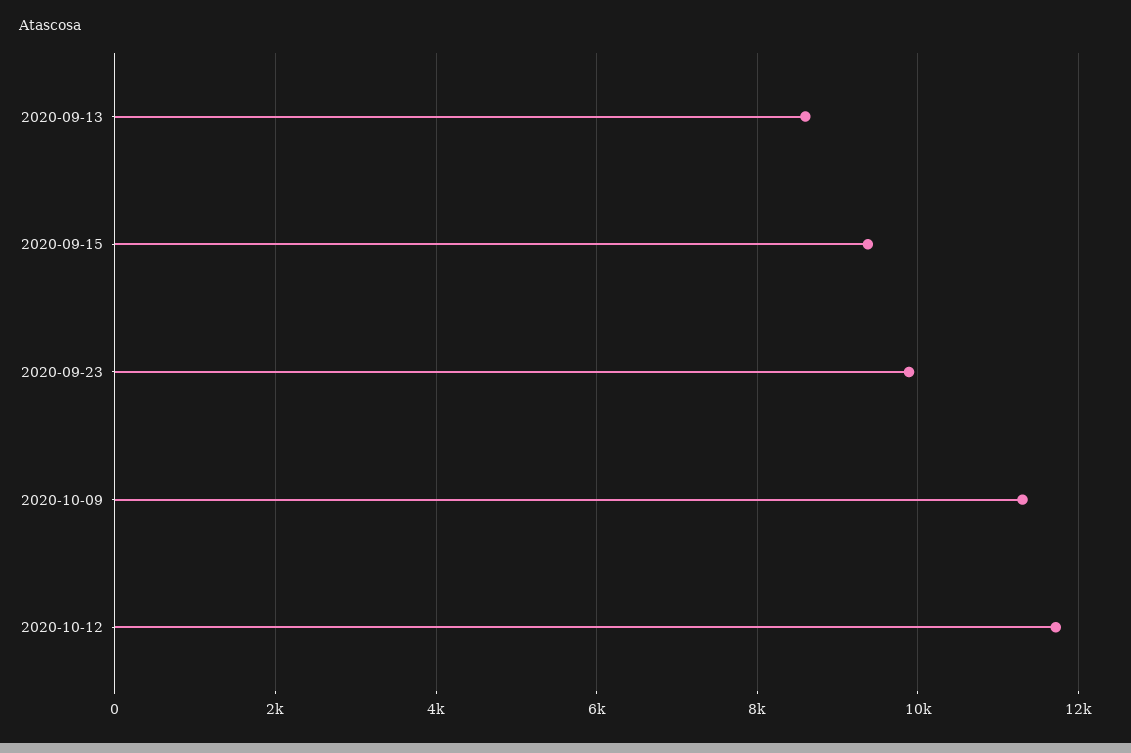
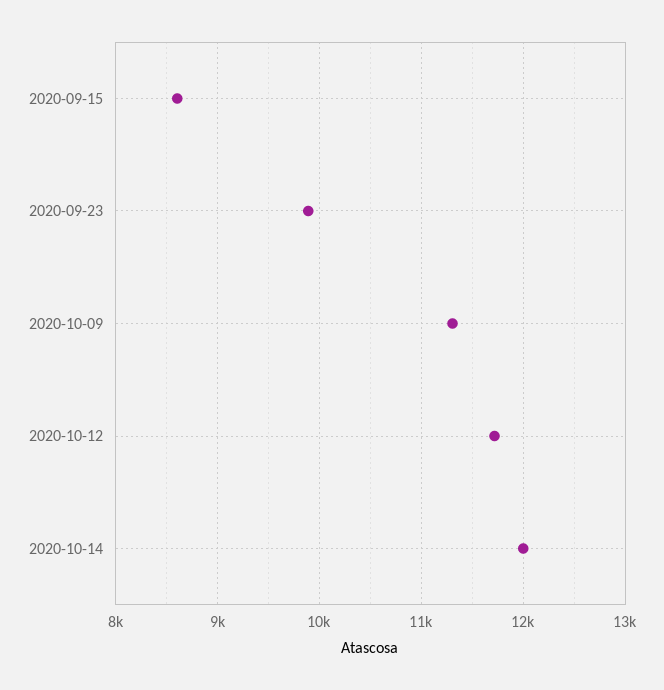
2020-09-13: 8600 -> none
2020-09-15: 9400 -> 8600
2020-10-14: none -> 12000

